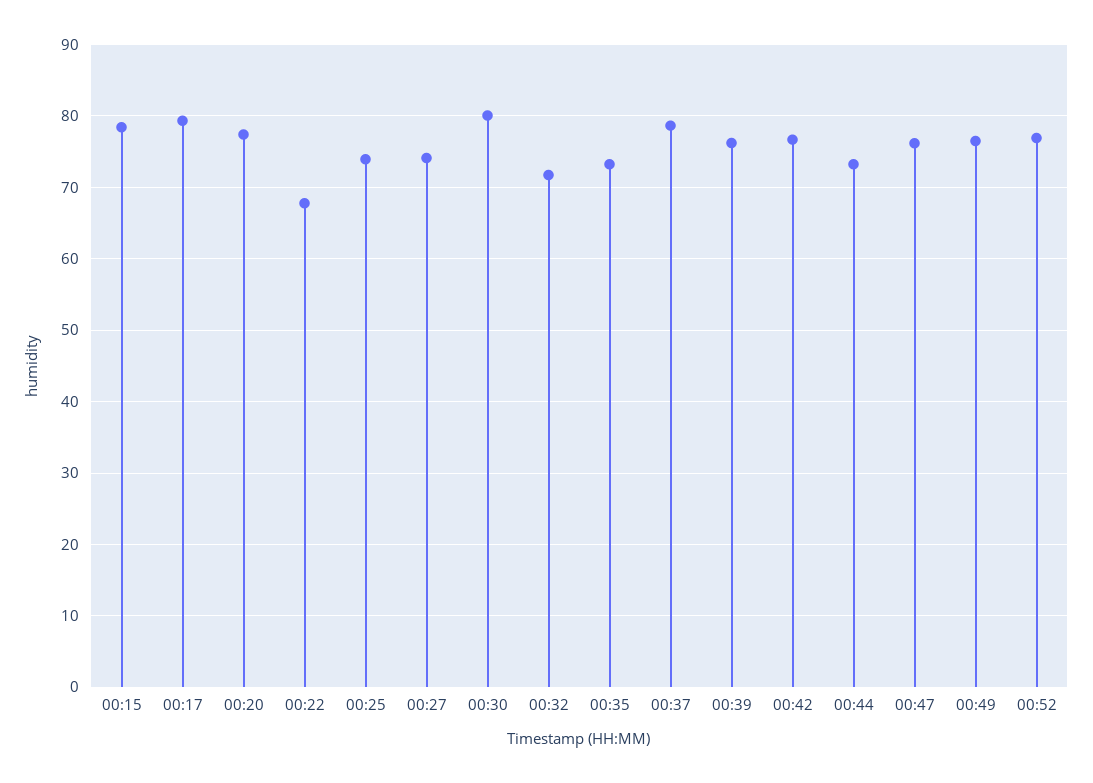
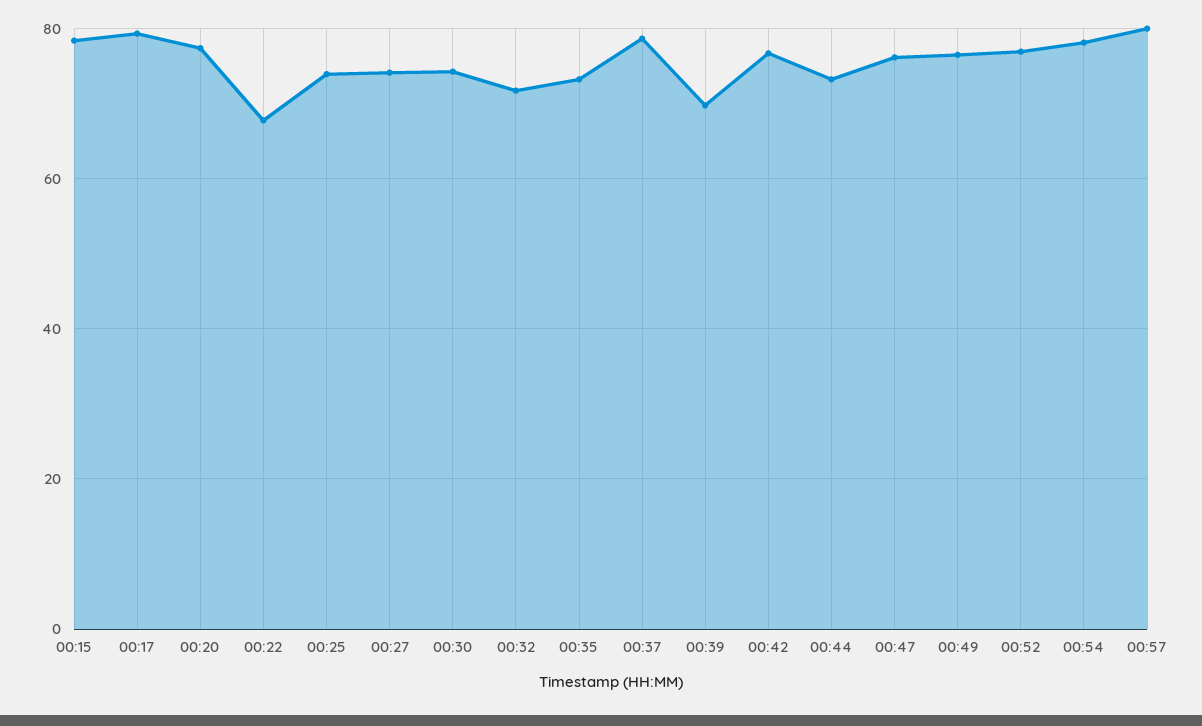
00:30: 80 -> 74
00:39: 76 -> 70
00:54: none -> 78
00:57: none -> 80

